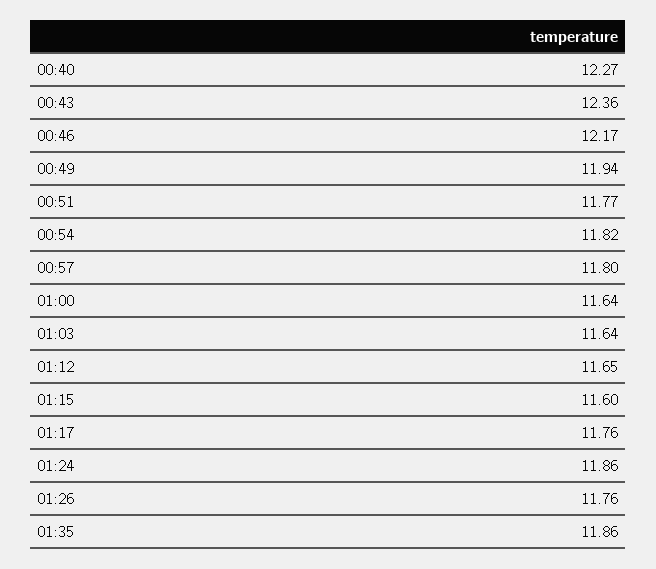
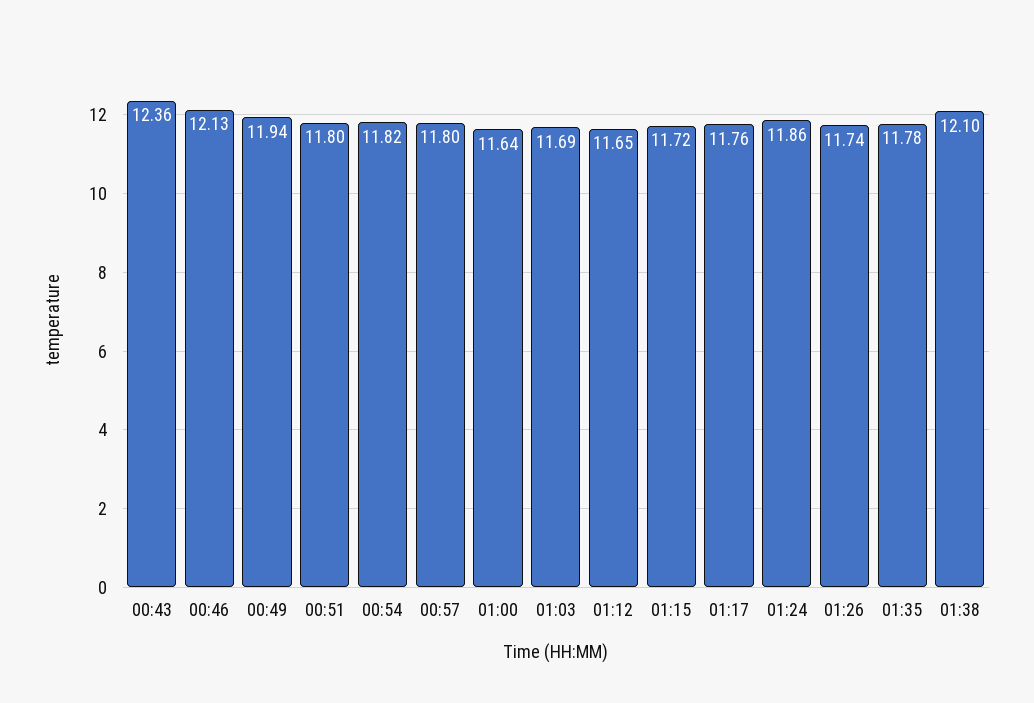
00:40: 12.27 -> none
00:46: 12.17 -> 12.13
00:51: 11.77 -> 11.8
01:03: 11.64 -> 11.69
01:15: 11.6 -> 11.72
01:26: 11.76 -> 11.74
01:35: 11.86 -> 11.78
01:38: none -> 12.1

